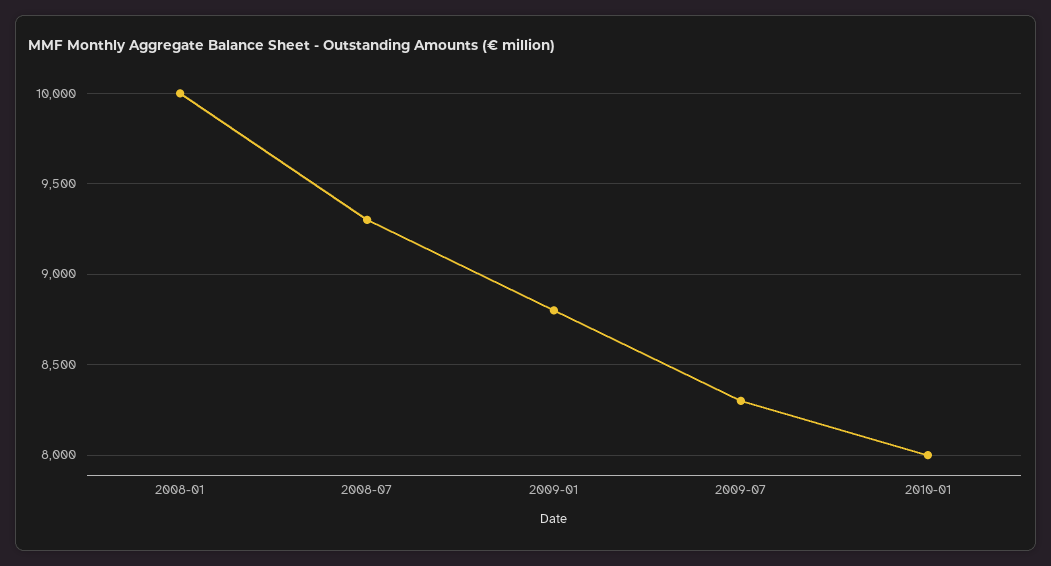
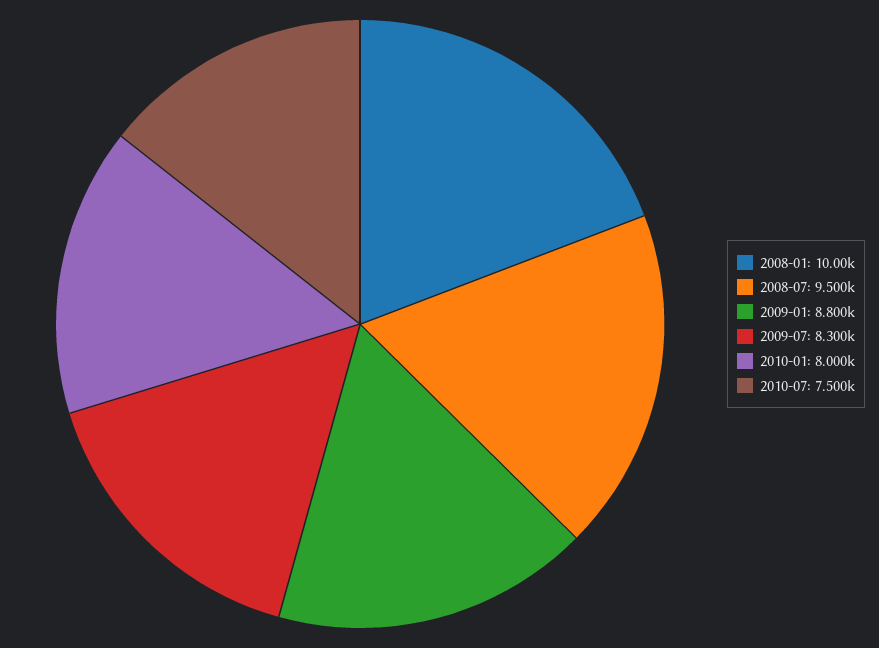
2008-07: 9300 -> 9500
2010-07: none -> 7500

